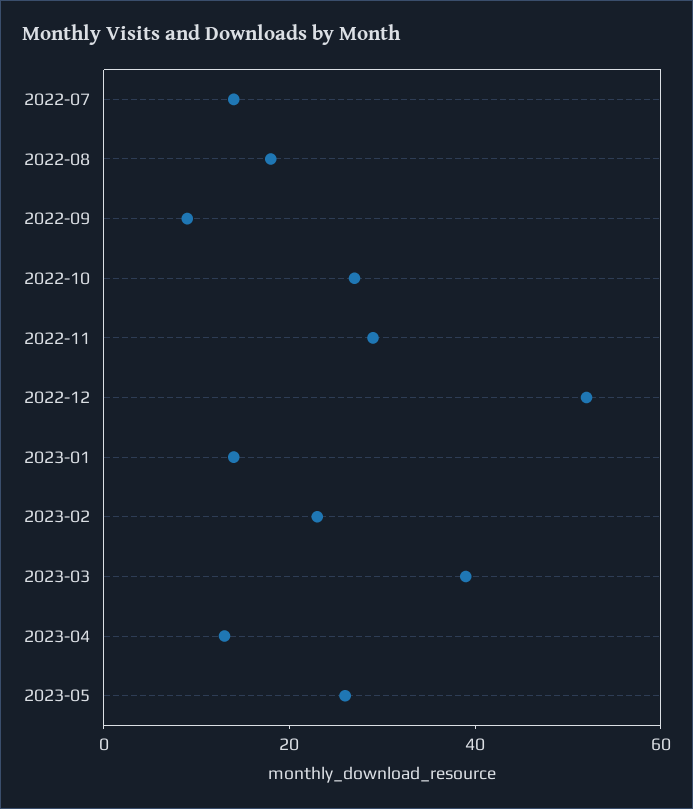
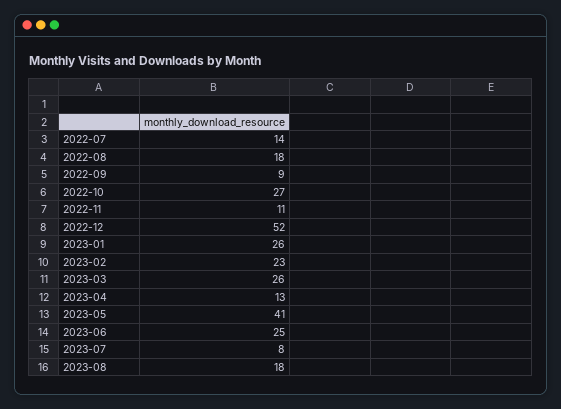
2022-11: 30 -> 11
2023-01: 15 -> 26
2023-03: 40 -> 26
2023-05: 25 -> 41
2023-06: none -> 25
2023-07: none -> 8
2023-08: none -> 18

